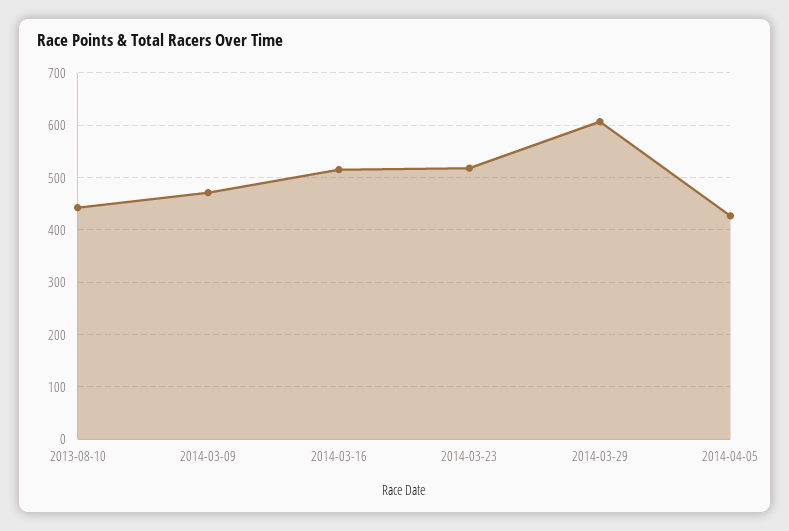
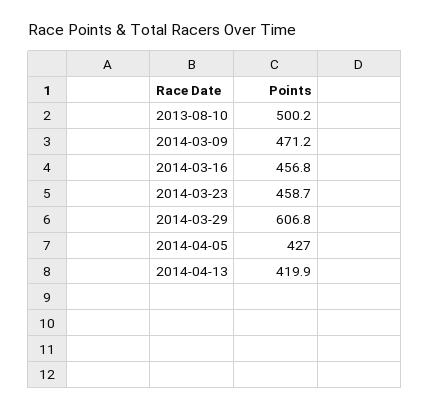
2013-08-10: 440 -> 500.2
2014-03-16: 520 -> 456.8
2014-03-23: 520 -> 458.7
2014-04-13: none -> 419.9

